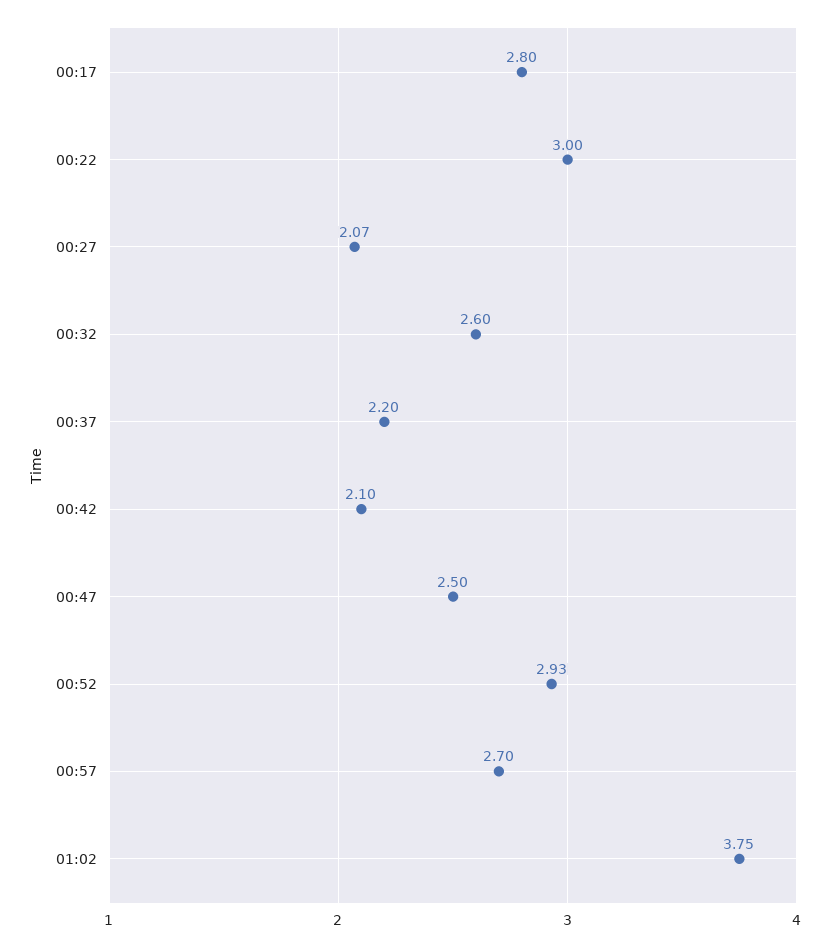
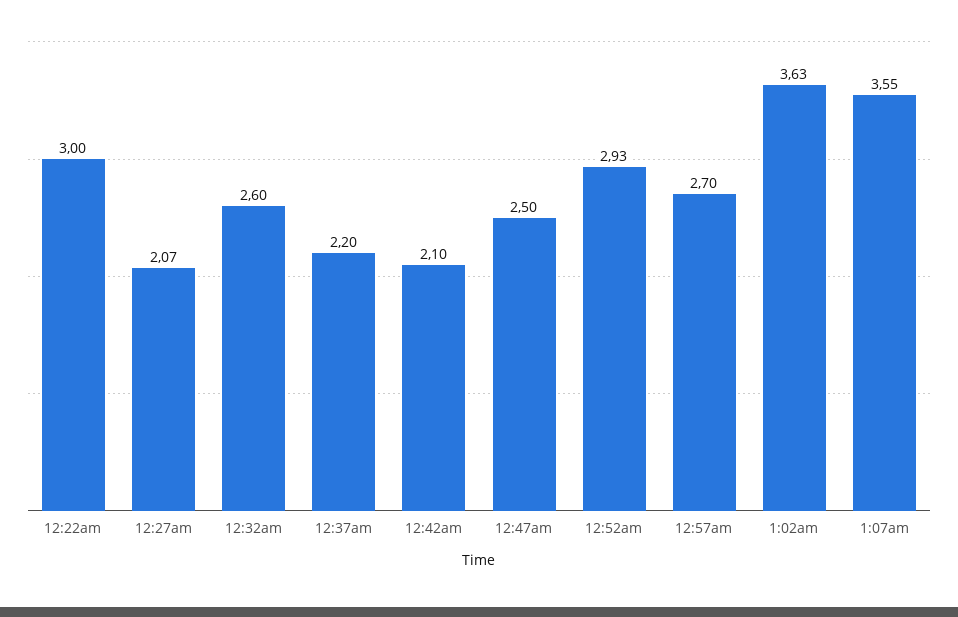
00:17: 2.8 -> none
01:02: 3.75 -> 3.63
1:07am: none -> 3.55

